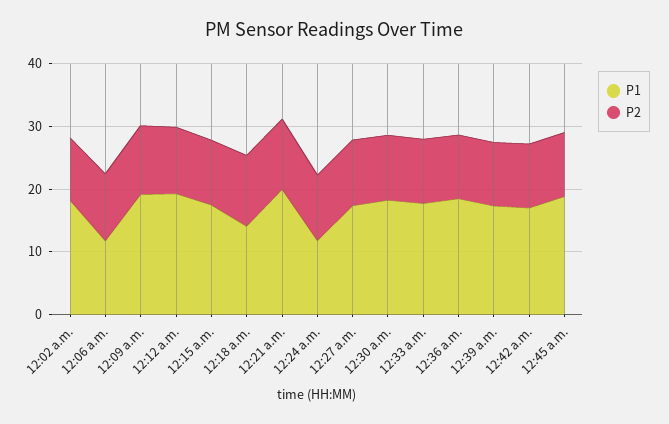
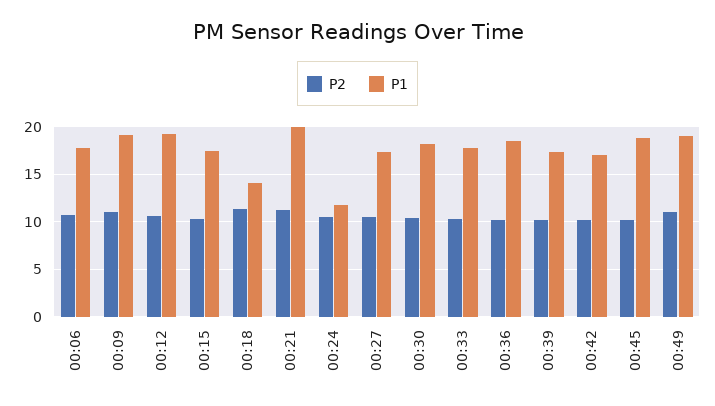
P1, 12:02 a.m.: 18 -> none
P2, 12:02 a.m.: 10 -> none
P1, 12:06 a.m.: 12 -> 18
P2, 00:49: none -> 11
P1, 00:49: none -> 19

